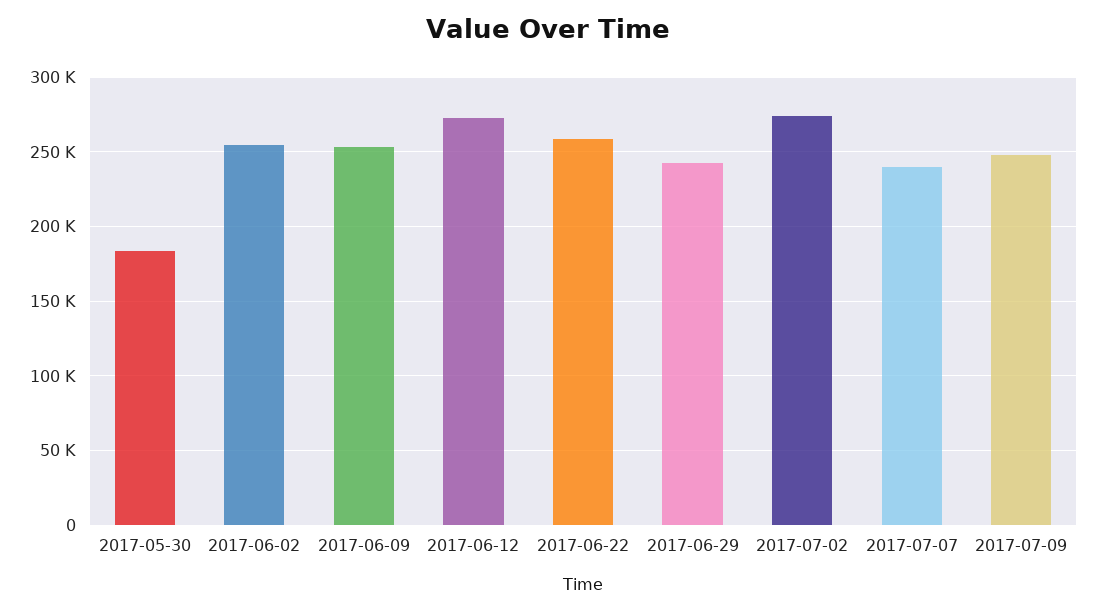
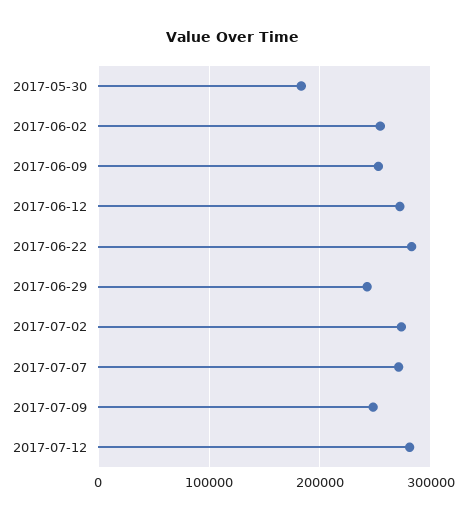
2017-06-22: 260000 -> 280000
2017-07-07: 240000 -> 270000
2017-07-12: none -> 280000

